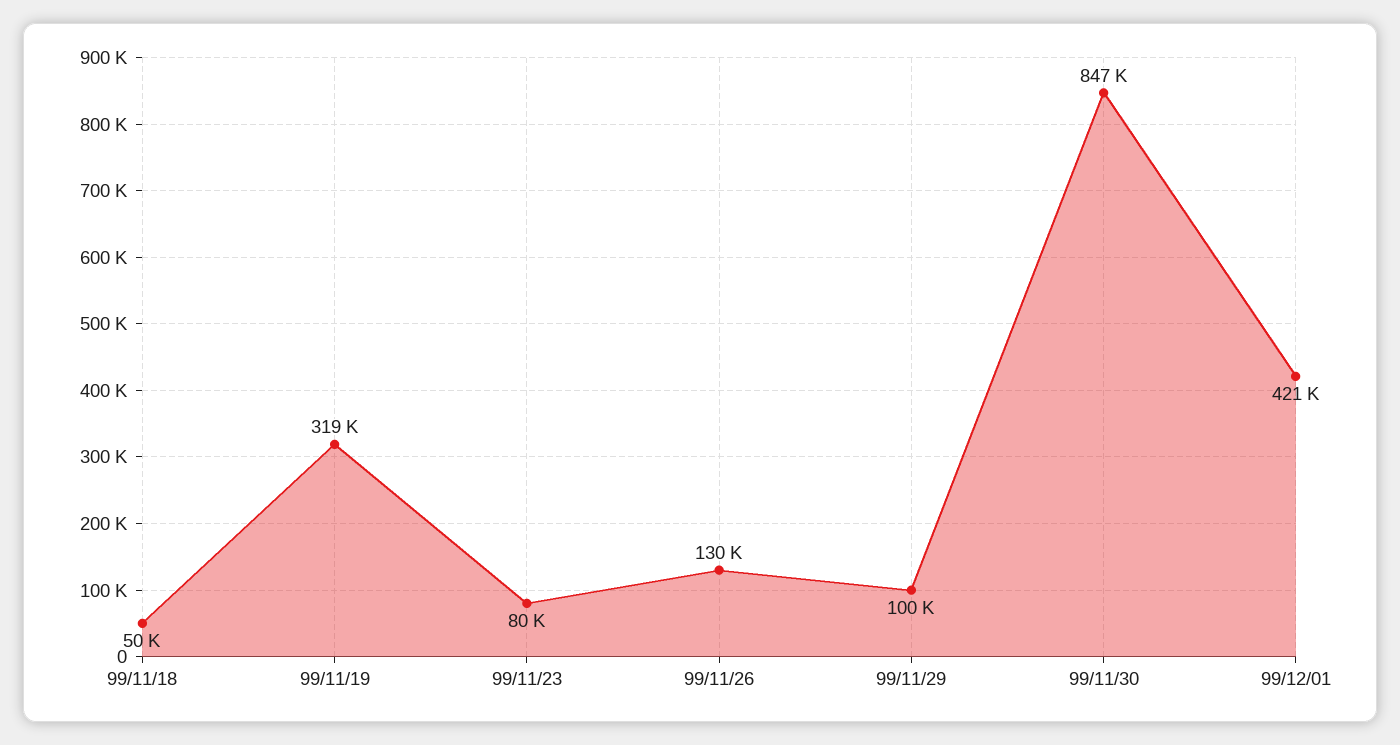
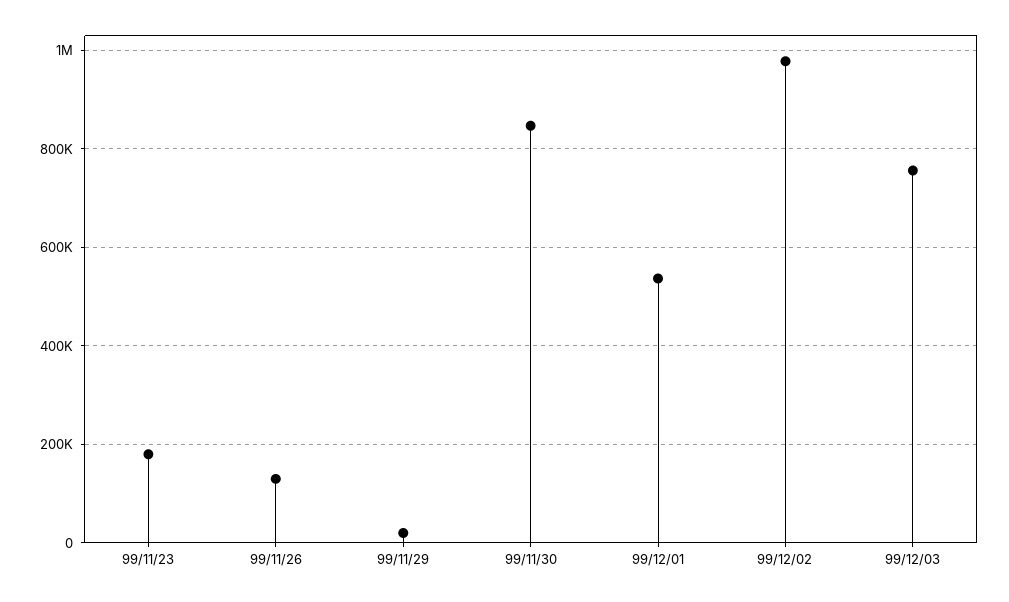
99/11/18: 50000 -> none
99/11/19: 319000 -> none
99/11/23: 80000 -> 180000
99/11/29: 100000 -> 20000
99/12/01: 421000 -> 540000
99/12/02: none -> 980000
99/12/03: none -> 760000

